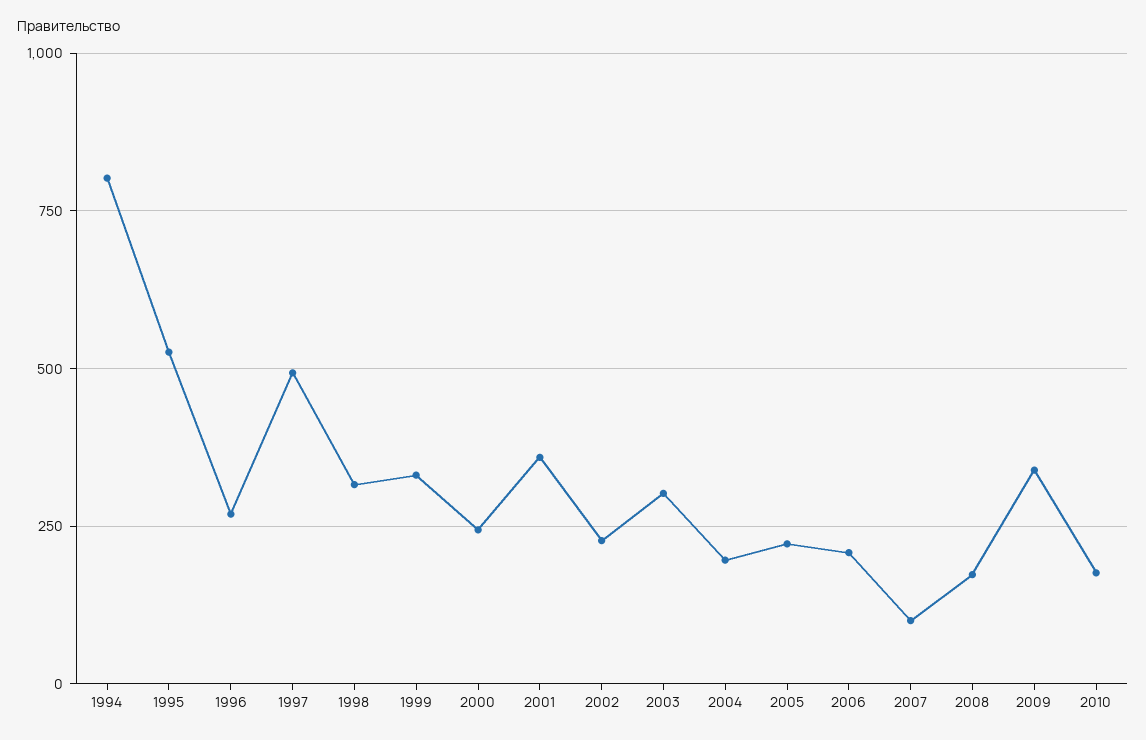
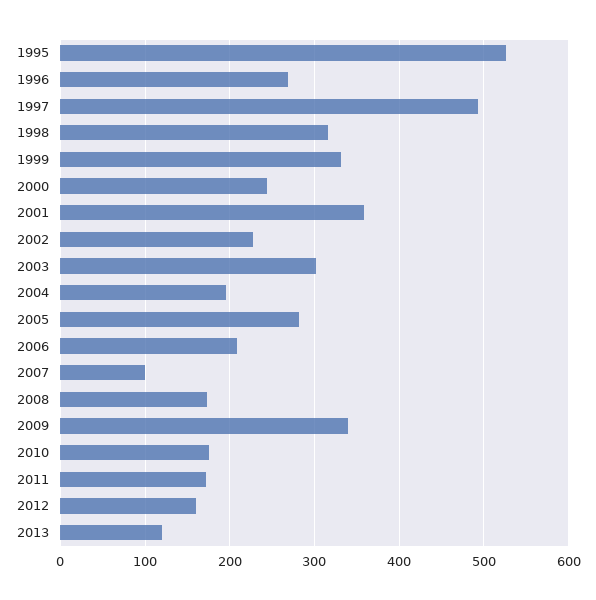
1994: 800 -> none
2005: 225 -> 280
2011: none -> 170
2012: none -> 160
2013: none -> 120

